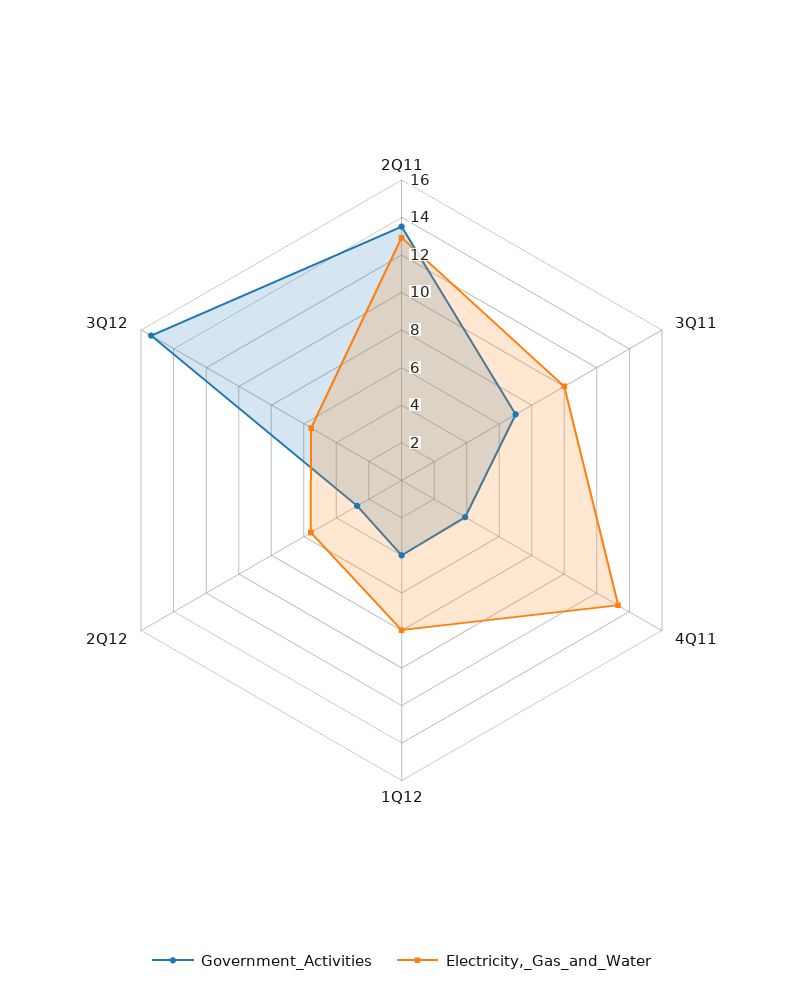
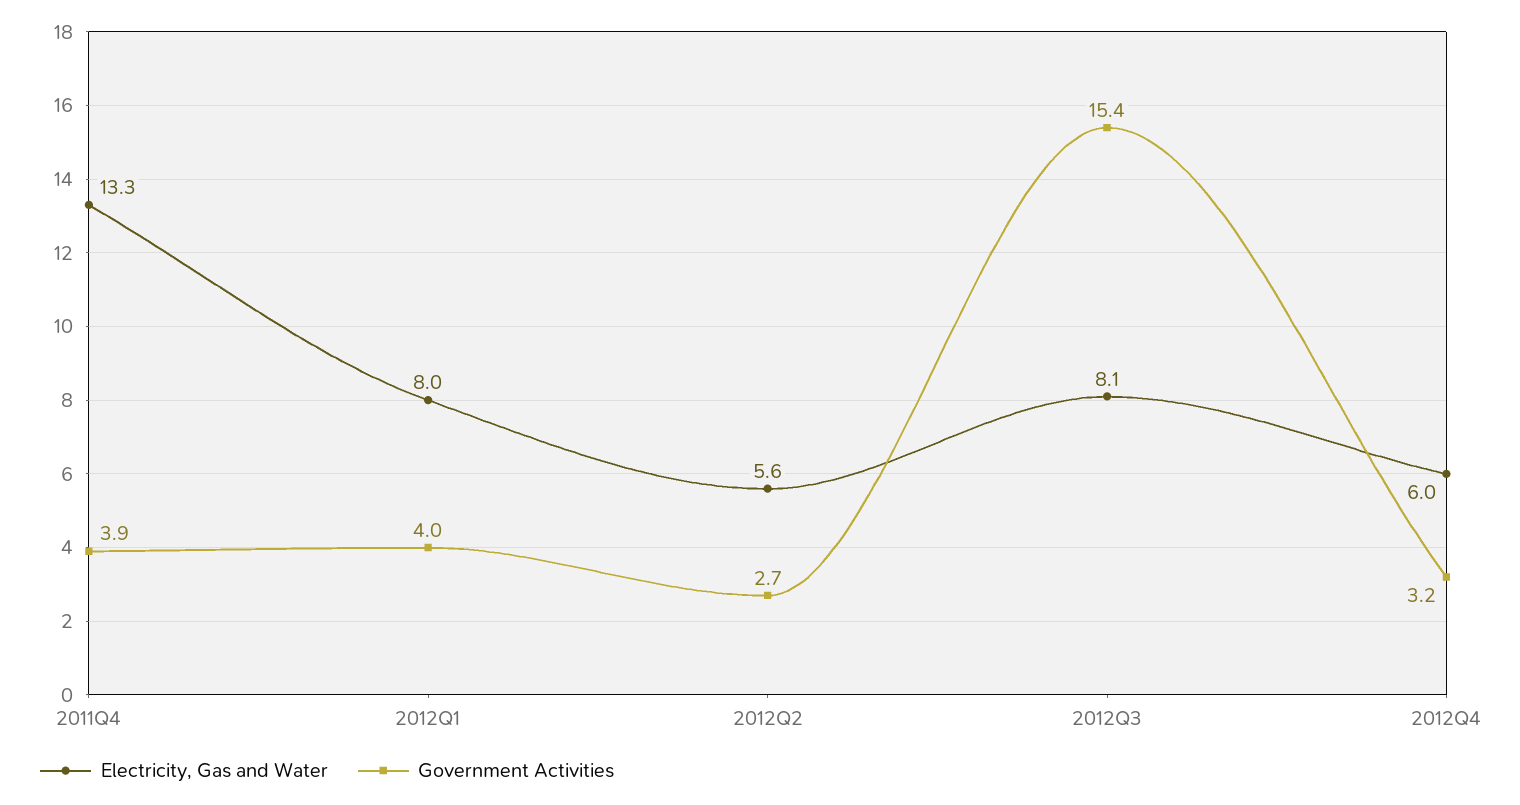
Government_Activities, 2Q11: 13.5 -> none
Electricity,_Gas_and_Water, 2Q11: 13 -> none
Government_Activities, 3Q11: 7 -> none
Electricity,_Gas_and_Water, 3Q11: 10 -> none
Electricity,_Gas_and_Water, 3Q12: 5.5 -> 8.1
Electricity,_Gas_and_Water, 2012Q4: none -> 6
Government_Activities, 2012Q4: none -> 3.2

